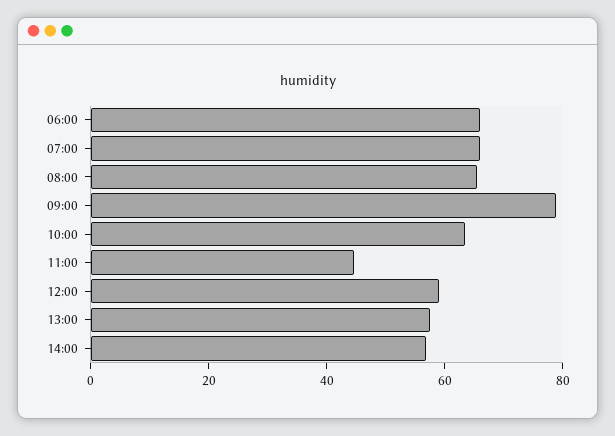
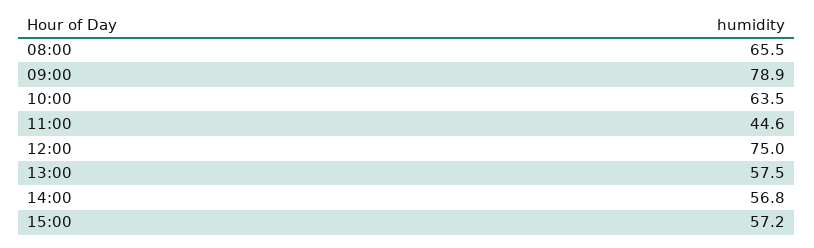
06:00: 65 -> none
07:00: 65 -> none
12:00: 60 -> 75
15:00: none -> 57.2

